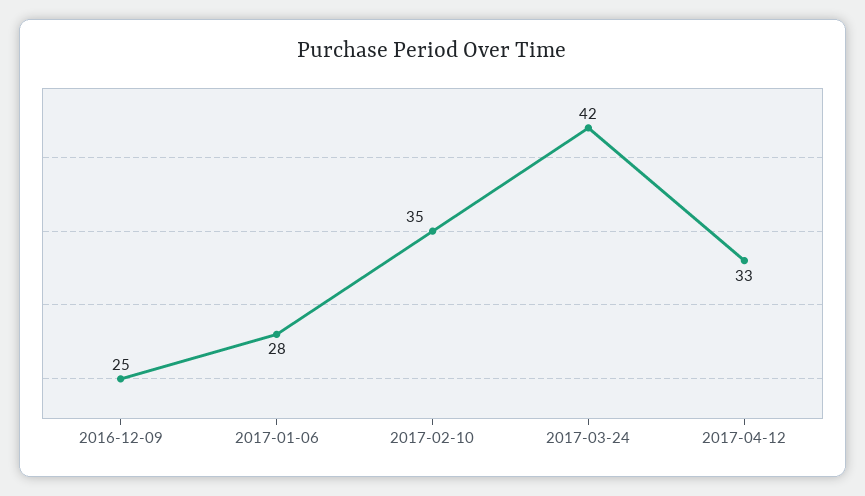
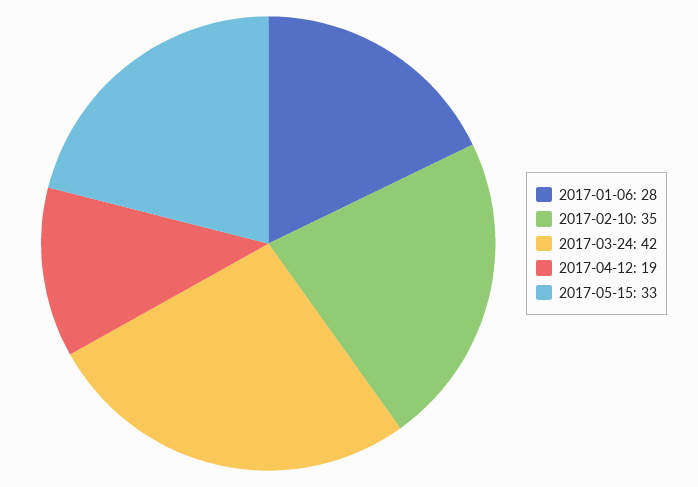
2016-12-09: 25 -> none
2017-04-12: 33 -> 19
2017-05-15: none -> 33

